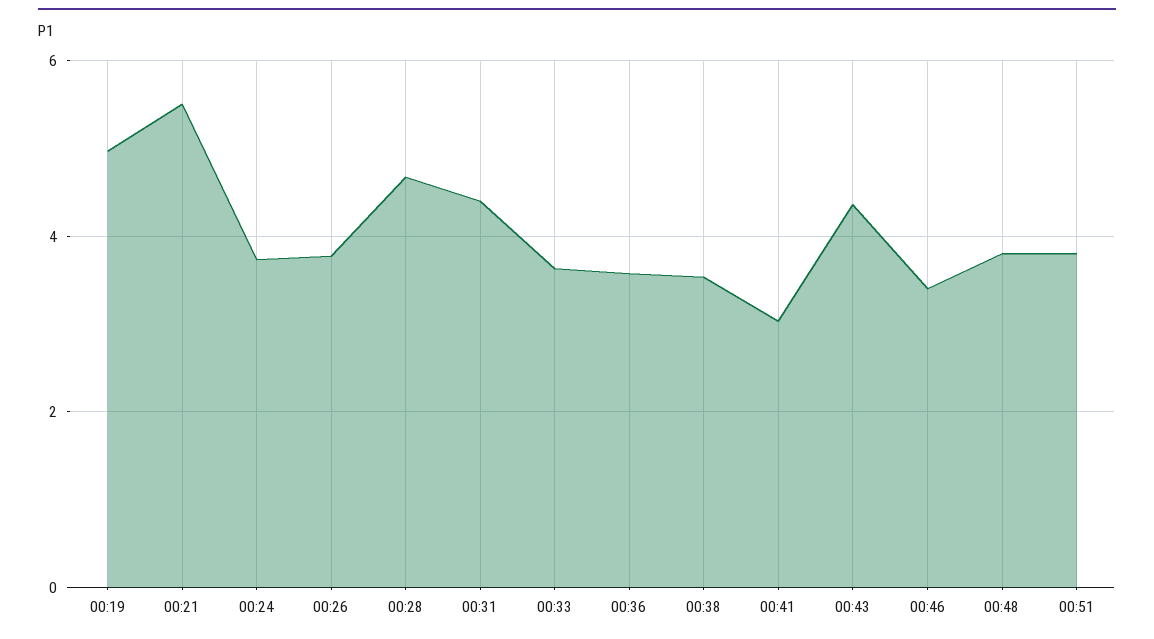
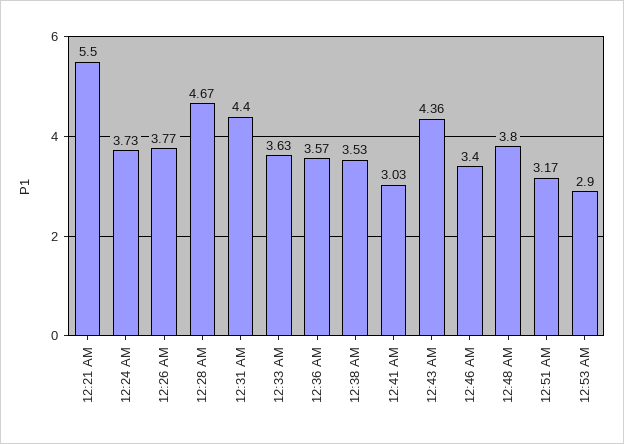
00:19: 5 -> none
00:51: 3.8 -> 3.17
12:53 AM: none -> 2.9

